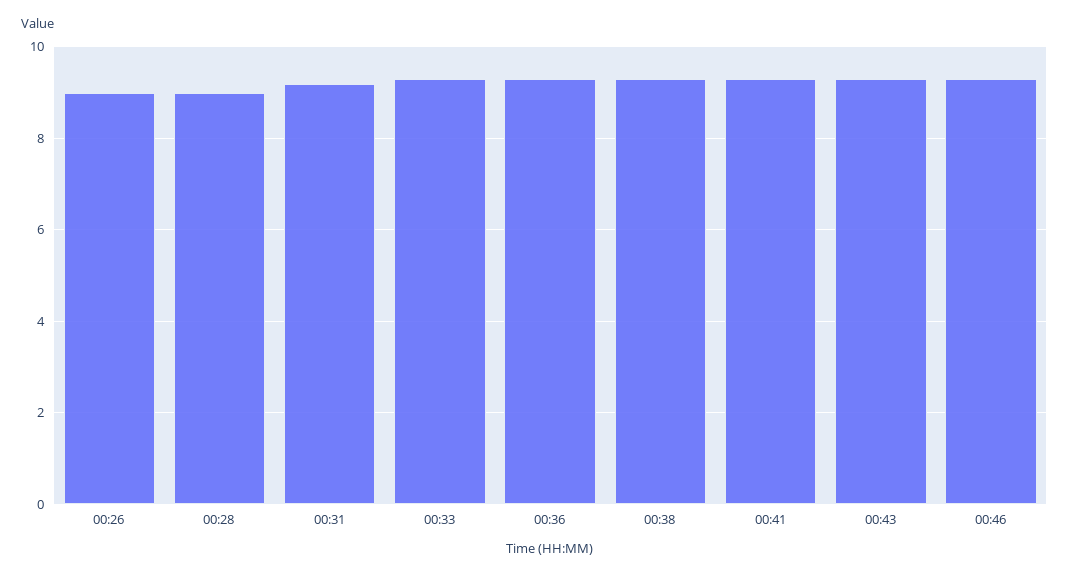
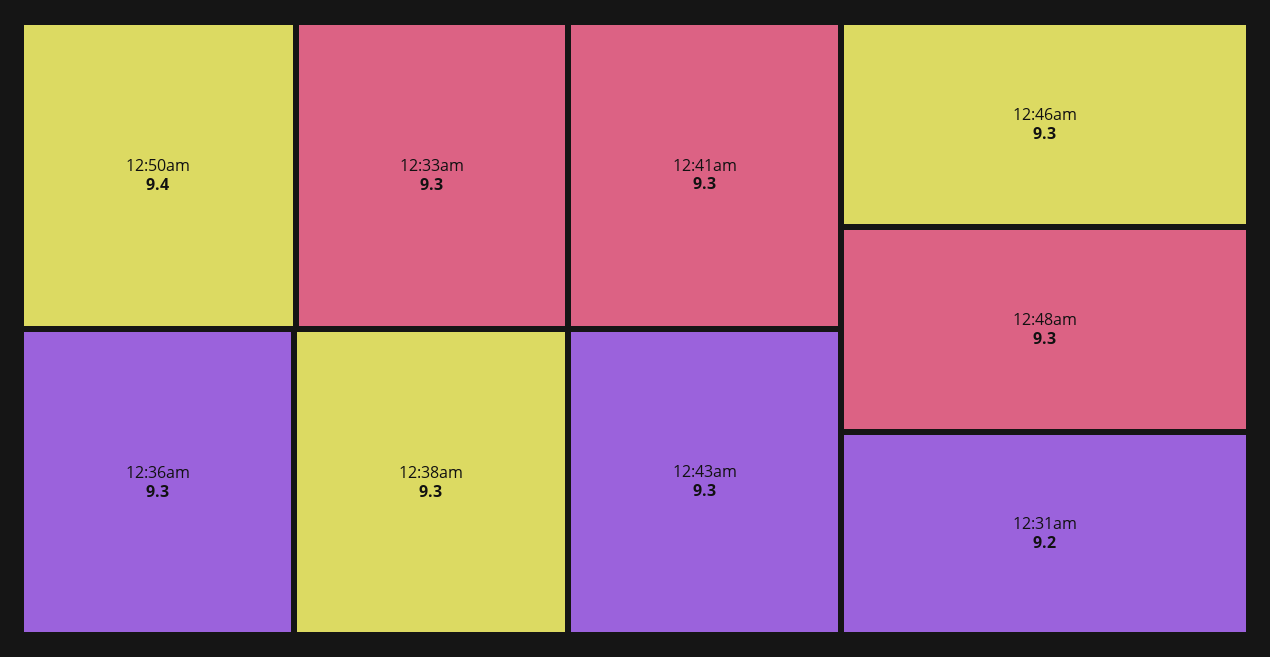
00:26: 9 -> none
00:28: 9 -> none
12:50am: none -> 9.4
12:48am: none -> 9.3

